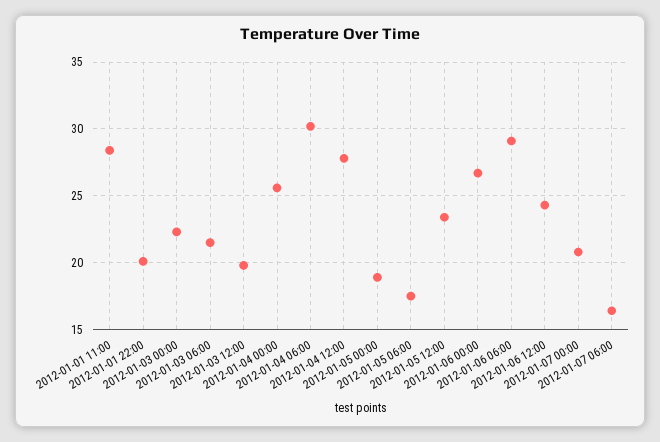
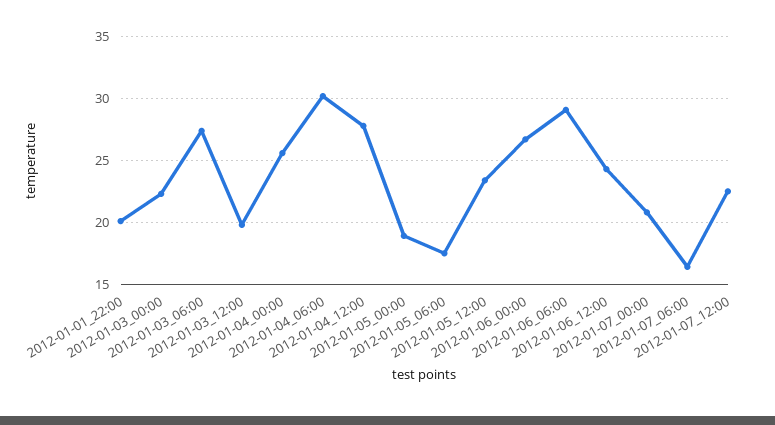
2012-01-01 11:00: 28.5 -> none
2012-01-03 06:00: 21.5 -> 27.5
2012-01-07_12:00: none -> 22.5

